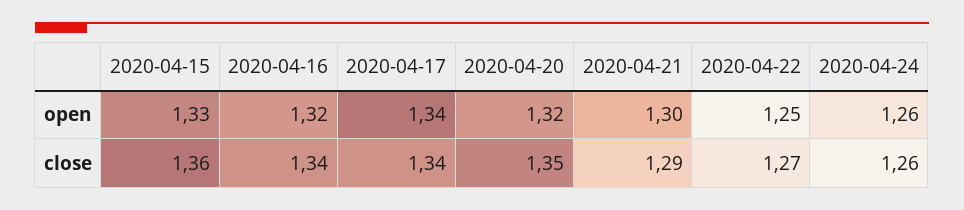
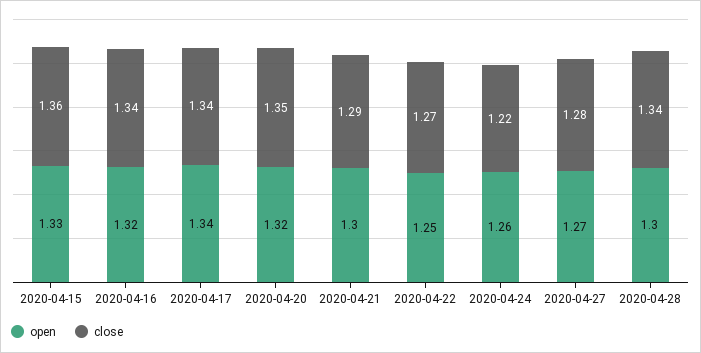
close, 2020-04-24: 1.26 -> 1.22
open, 2020-04-27: none -> 1.27
close, 2020-04-27: none -> 1.28
open, 2020-04-28: none -> 1.3
close, 2020-04-28: none -> 1.34

